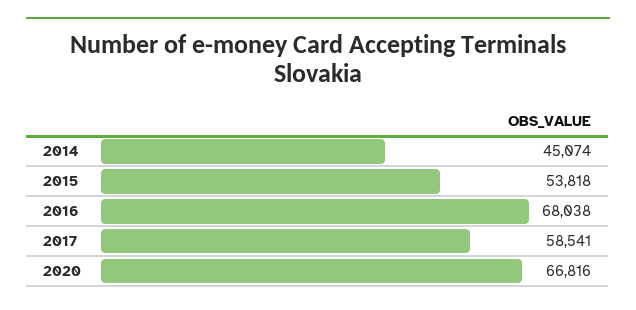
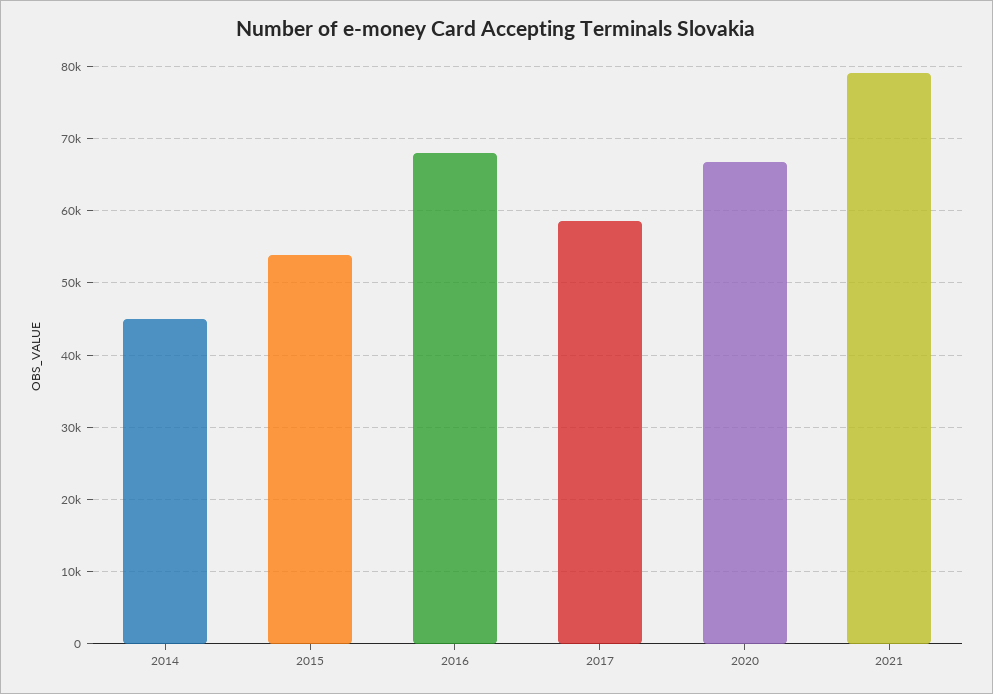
2021: none -> 79000

